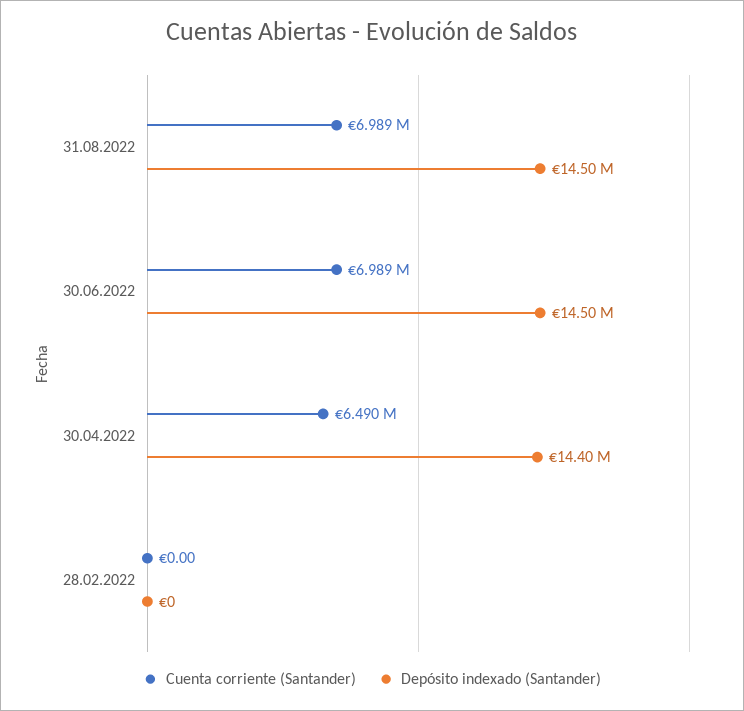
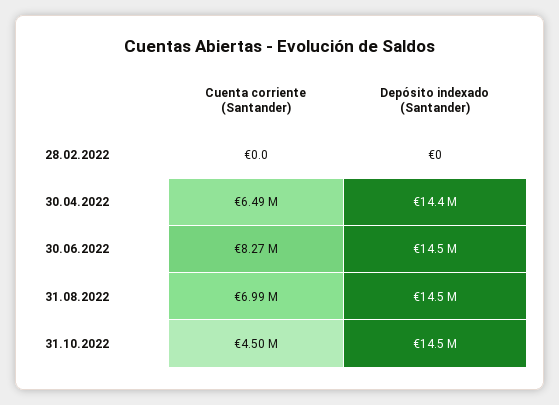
Cuenta corriente (Santander), 30.06.2022: 6989000 -> 8270000
Cuenta corriente (Santander), 31.10.2022: none -> 4500000
Depósito indexado (Santander), 31.10.2022: none -> 14500000

